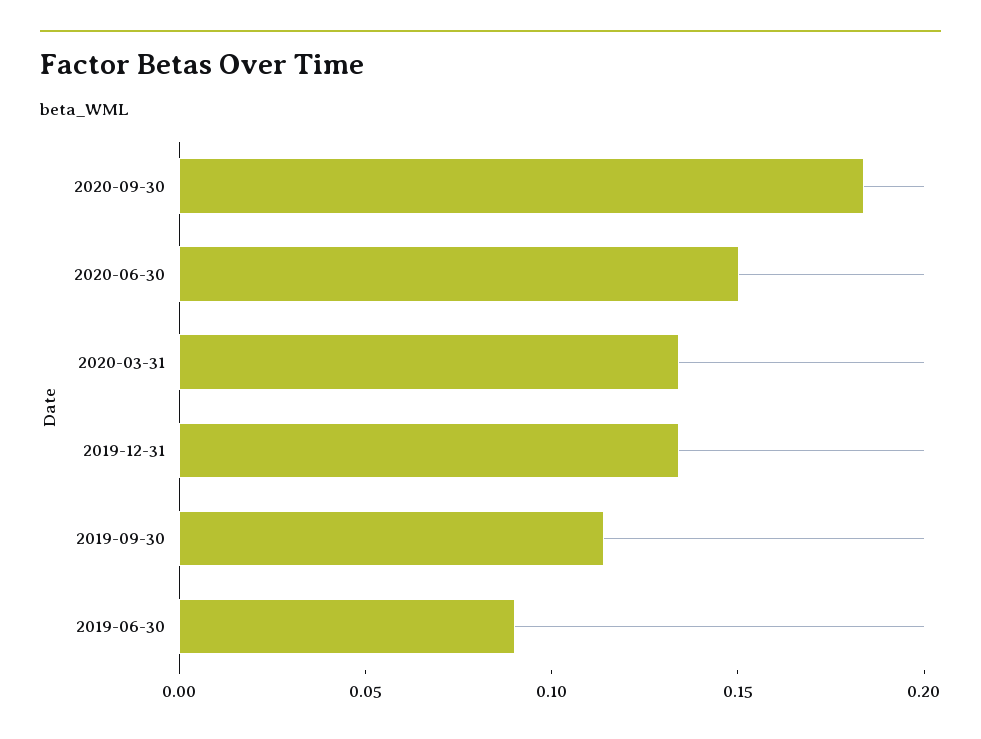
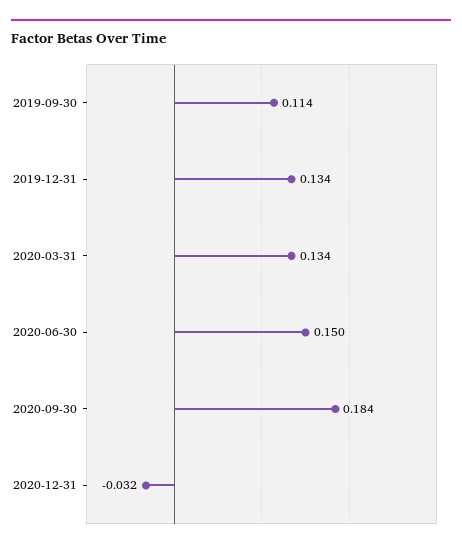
2019-06-30: 0.09 -> none
2020-12-31: none -> -0.032

